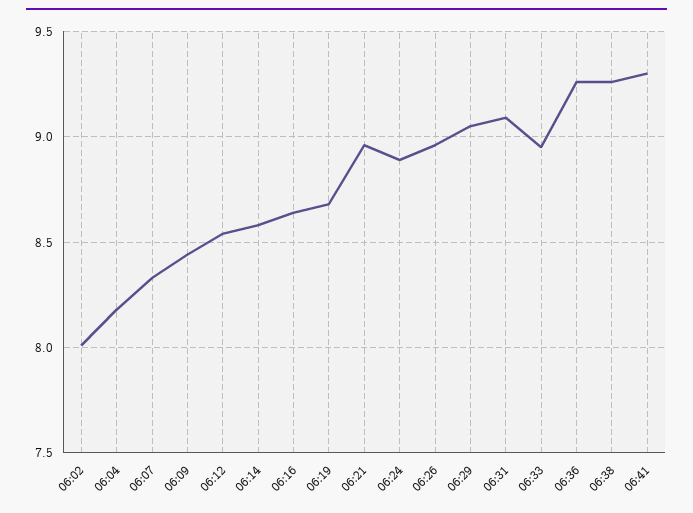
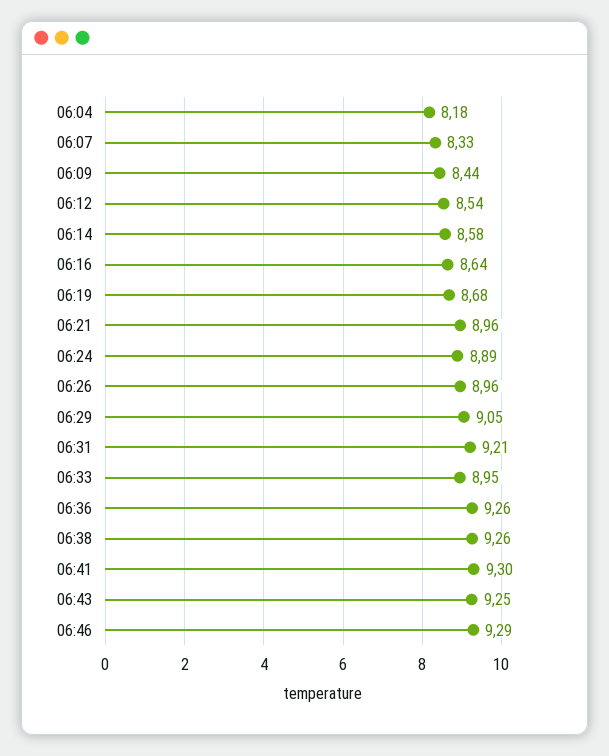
06:02: 8 -> none
06:31: 9.1 -> 9.21
06:43: none -> 9.25
06:46: none -> 9.29

